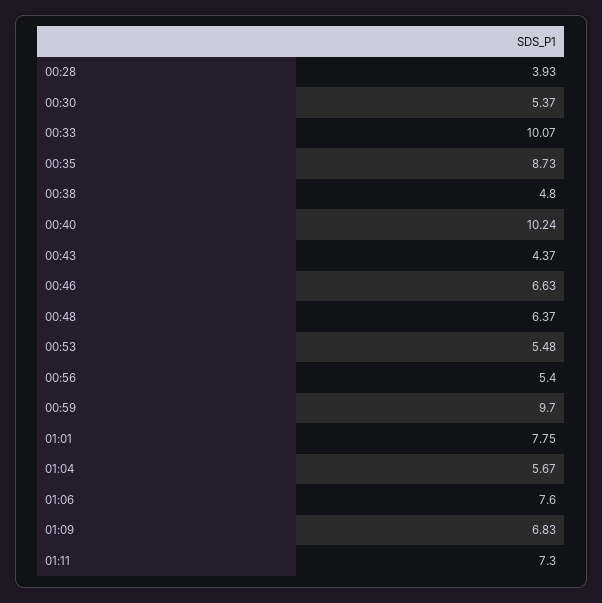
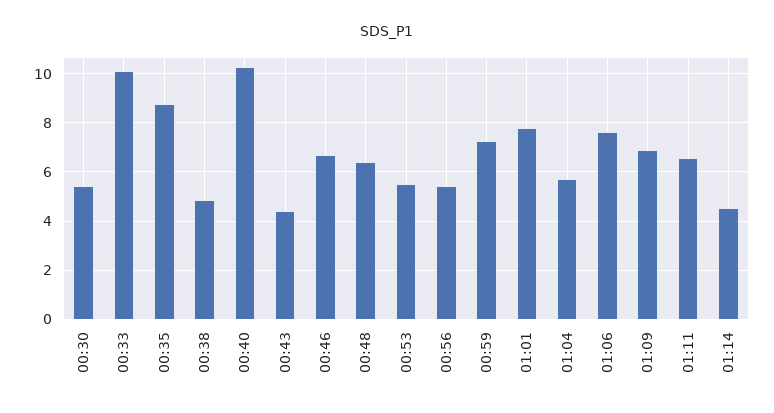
00:28: 3.93 -> none
00:59: 9.7 -> 7.25
01:11: 7.3 -> 6.5
01:14: none -> 4.5

